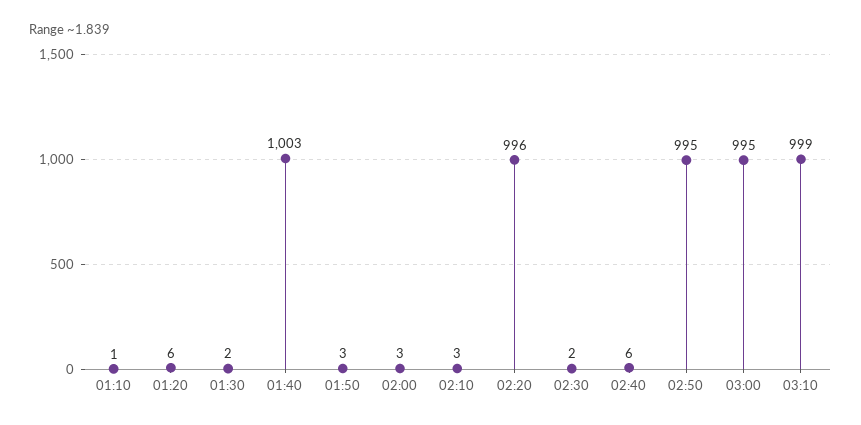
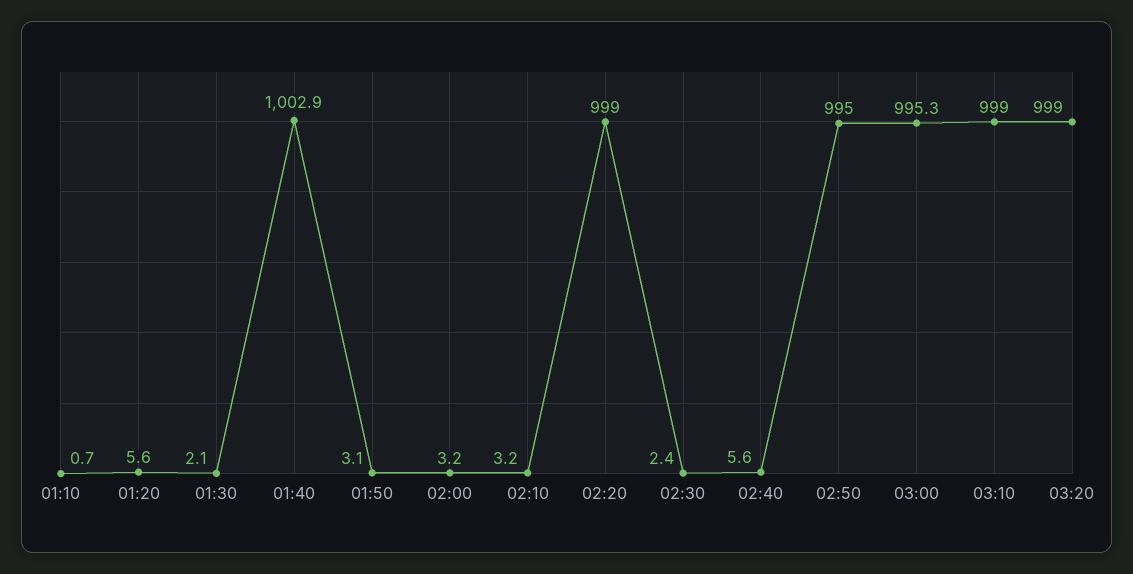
02:20: 996 -> 999
03:20: none -> 999

